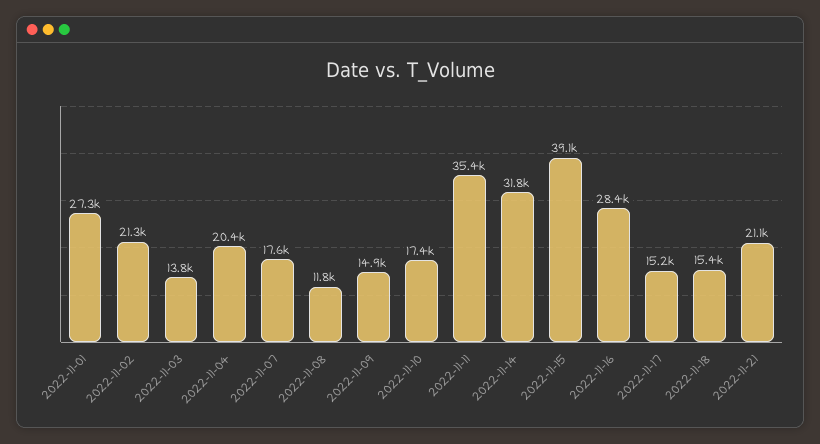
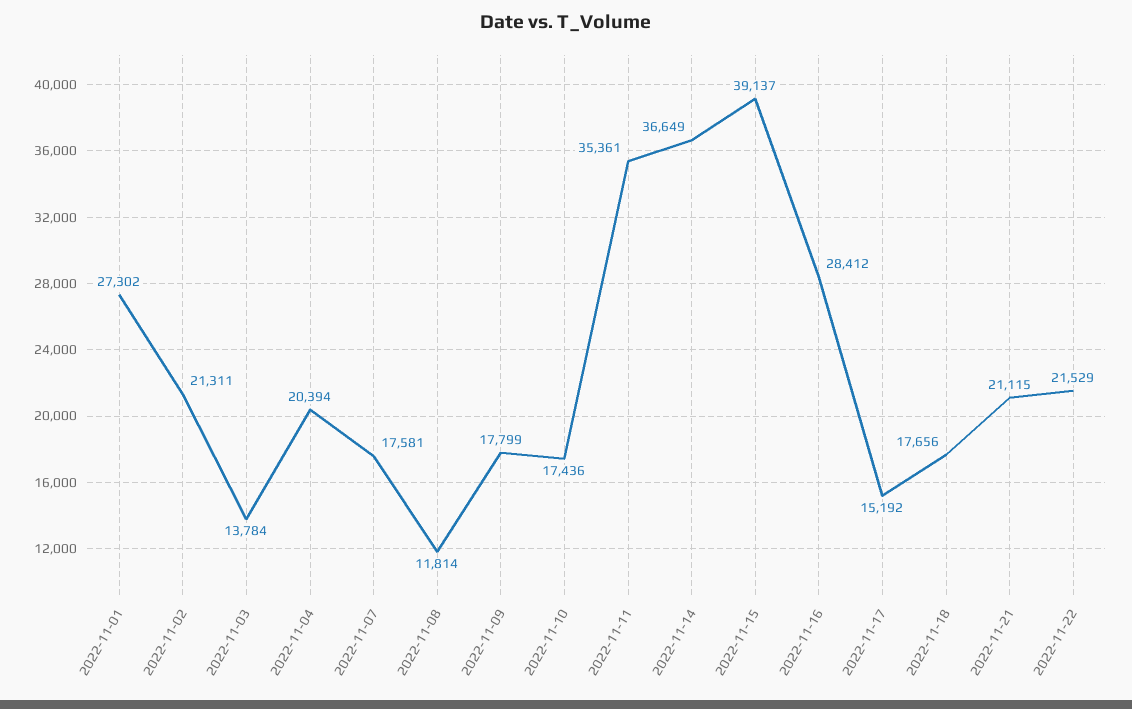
2022-11-09: 14900 -> 17799
2022-11-14: 31800 -> 36649
2022-11-18: 15400 -> 17656
2022-11-22: none -> 21529

